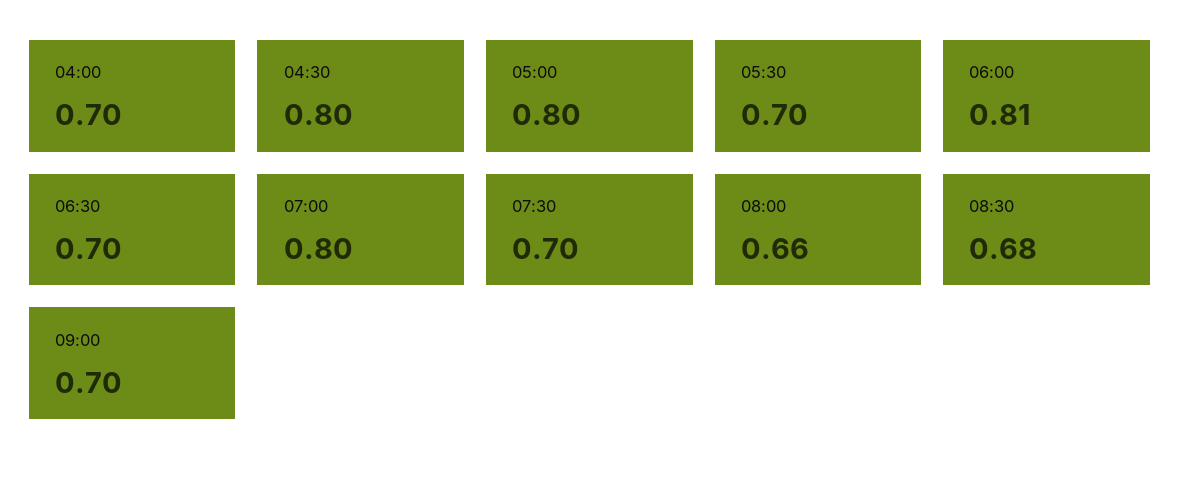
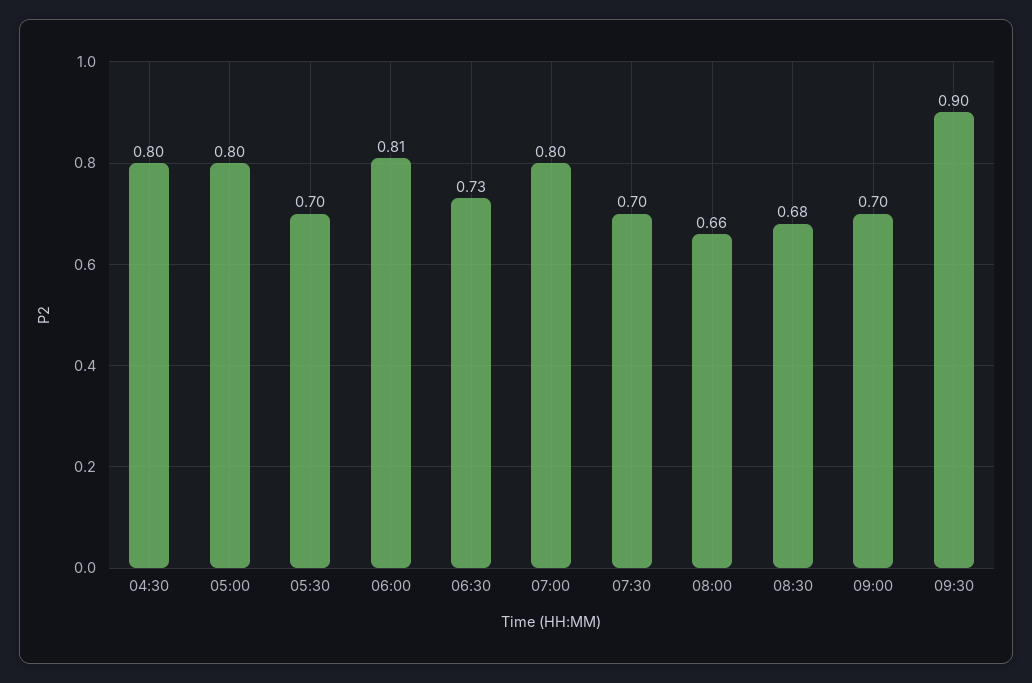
04:00: 0.7 -> none
06:30: 0.7 -> 0.73
09:30: none -> 0.9

